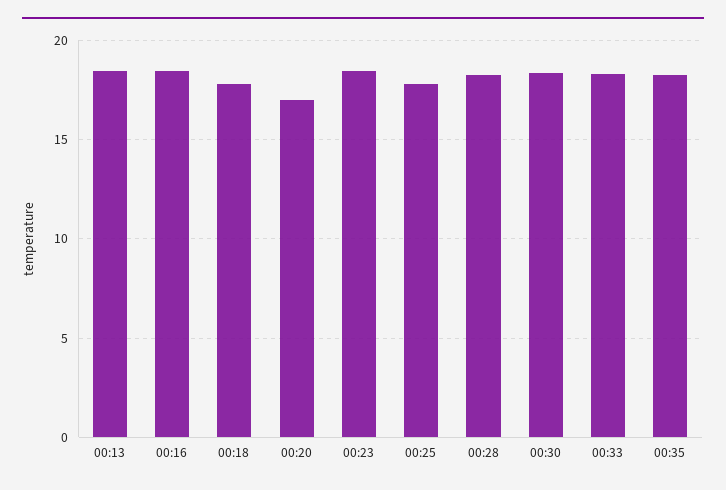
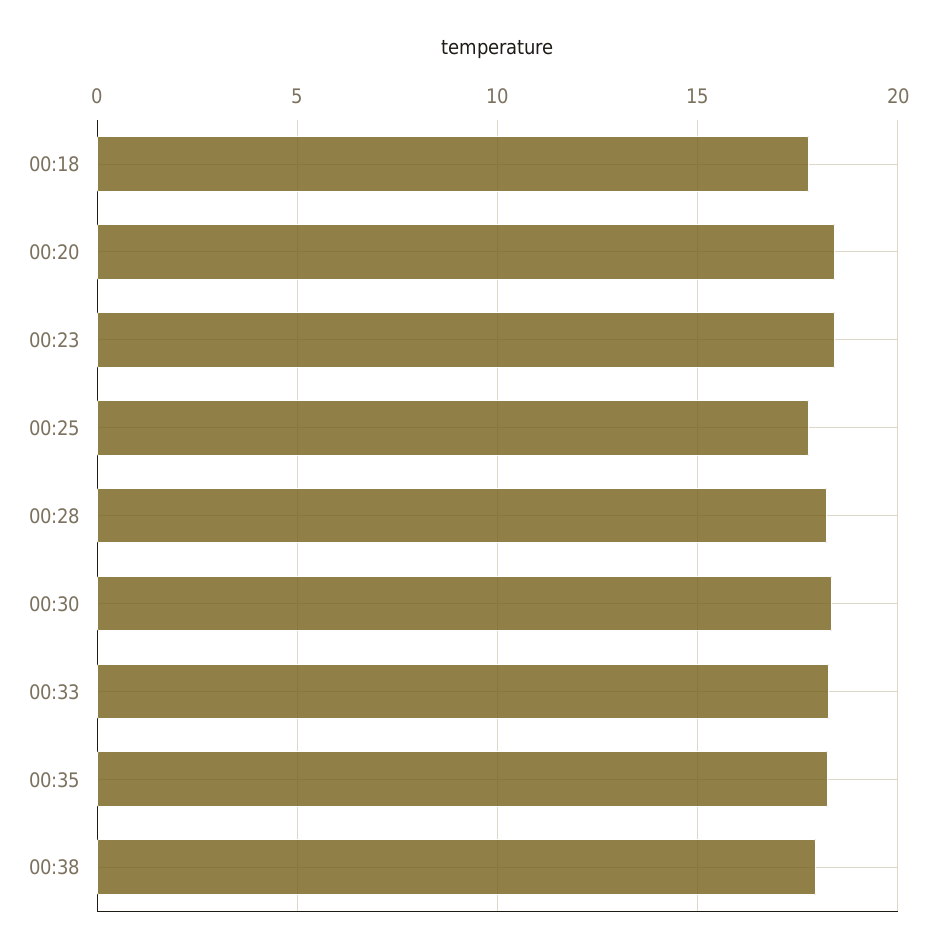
00:13: 18.5 -> none
00:16: 18.5 -> none
00:20: 17 -> 18.5
00:38: none -> 18

